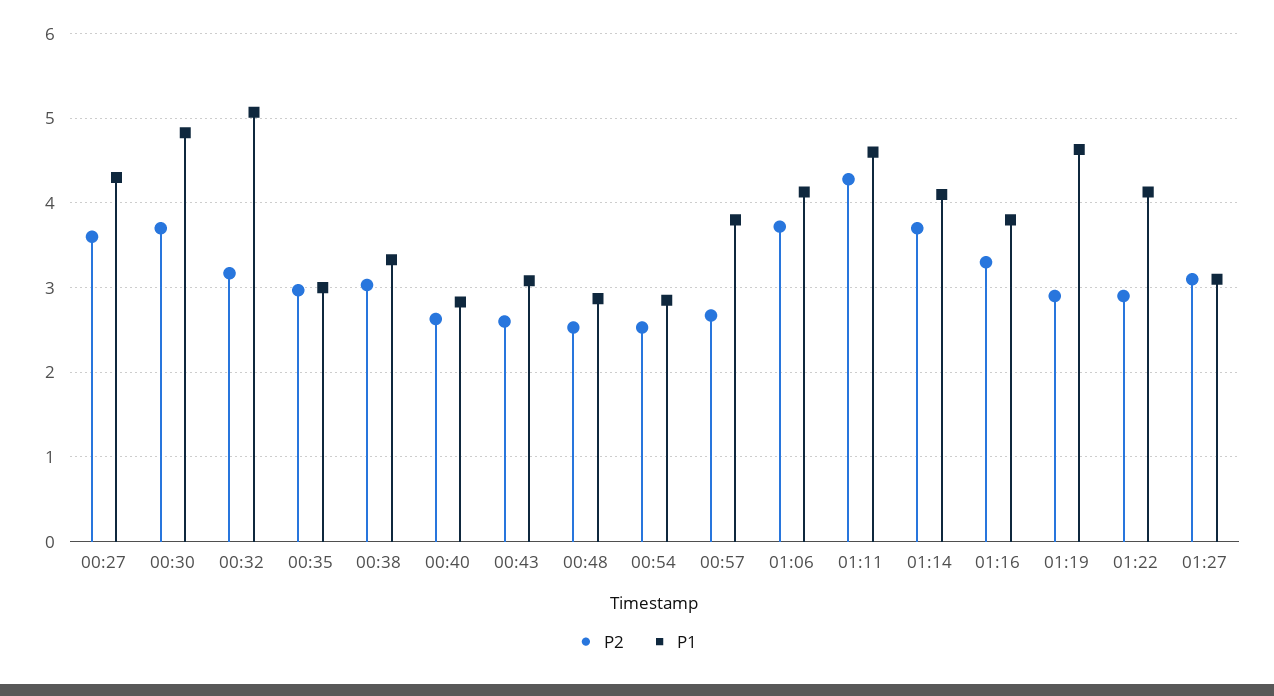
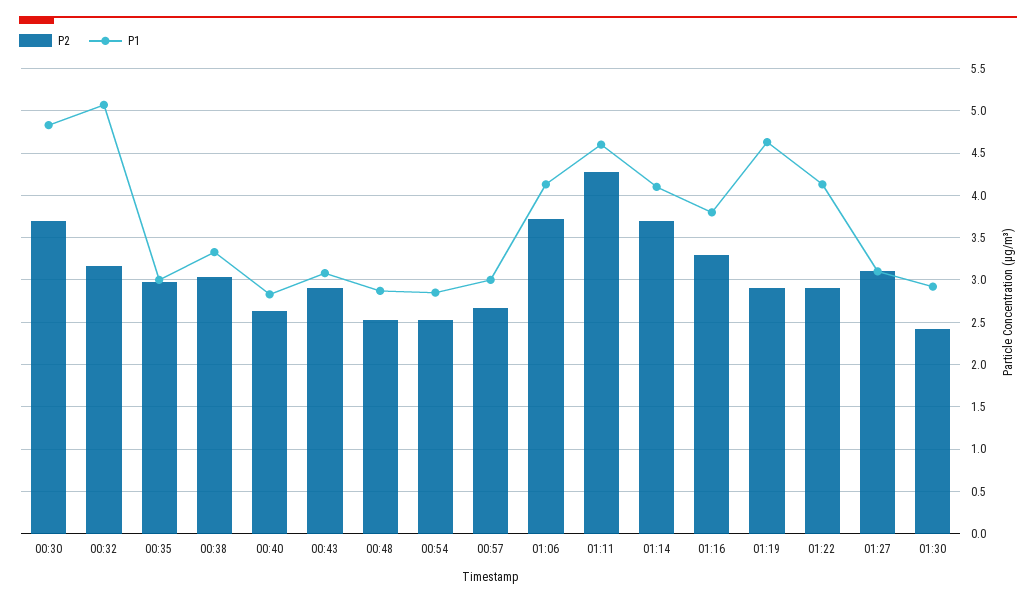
P2, 00:27: 3.6 -> none
P1, 00:27: 4.3 -> none
P2, 00:43: 2.6 -> 2.9
P1, 00:57: 3.8 -> 3
P2, 01:30: none -> 2.4
P1, 01:30: none -> 2.9

